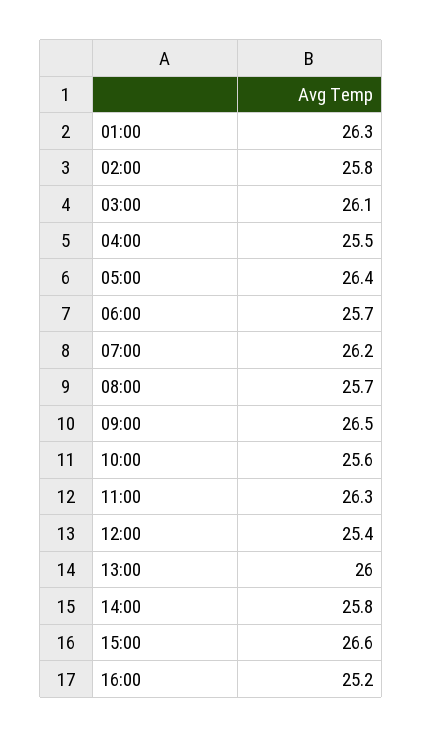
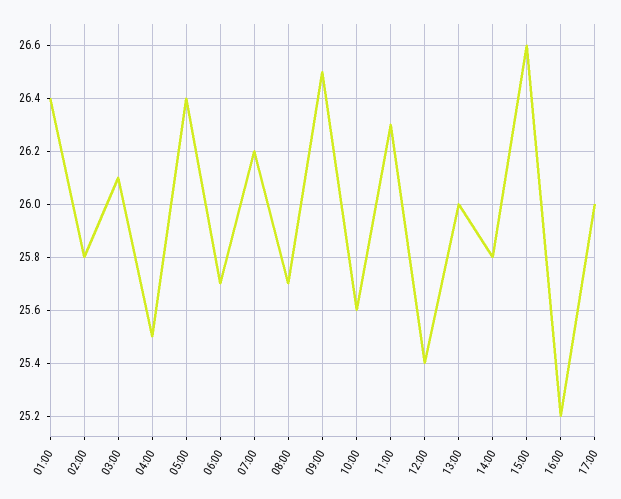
01:00: 26.3 -> 26.4
17:00: none -> 26

